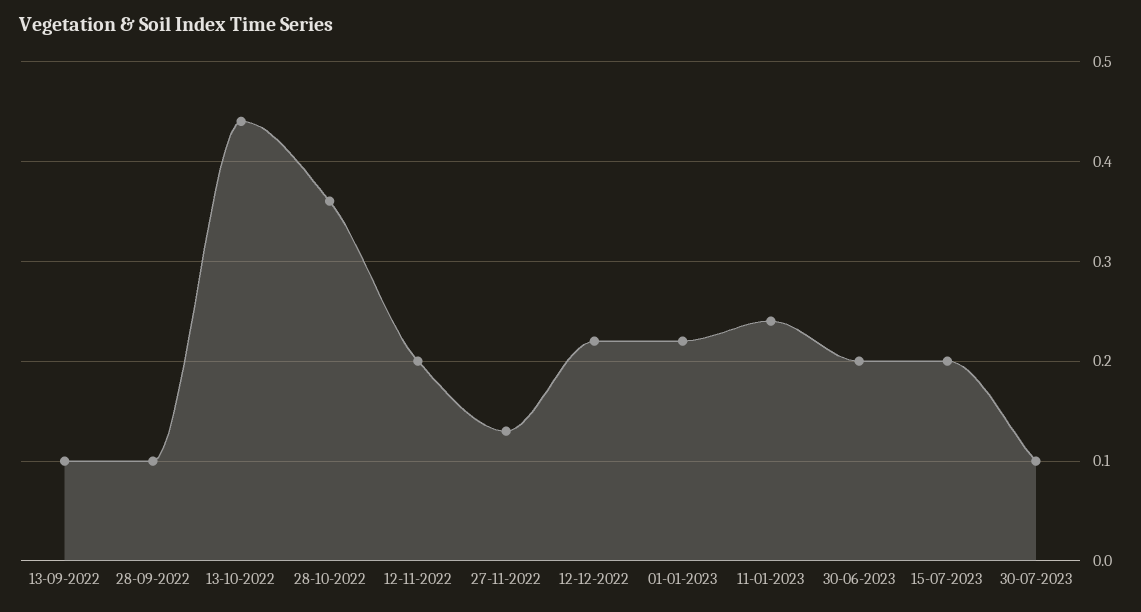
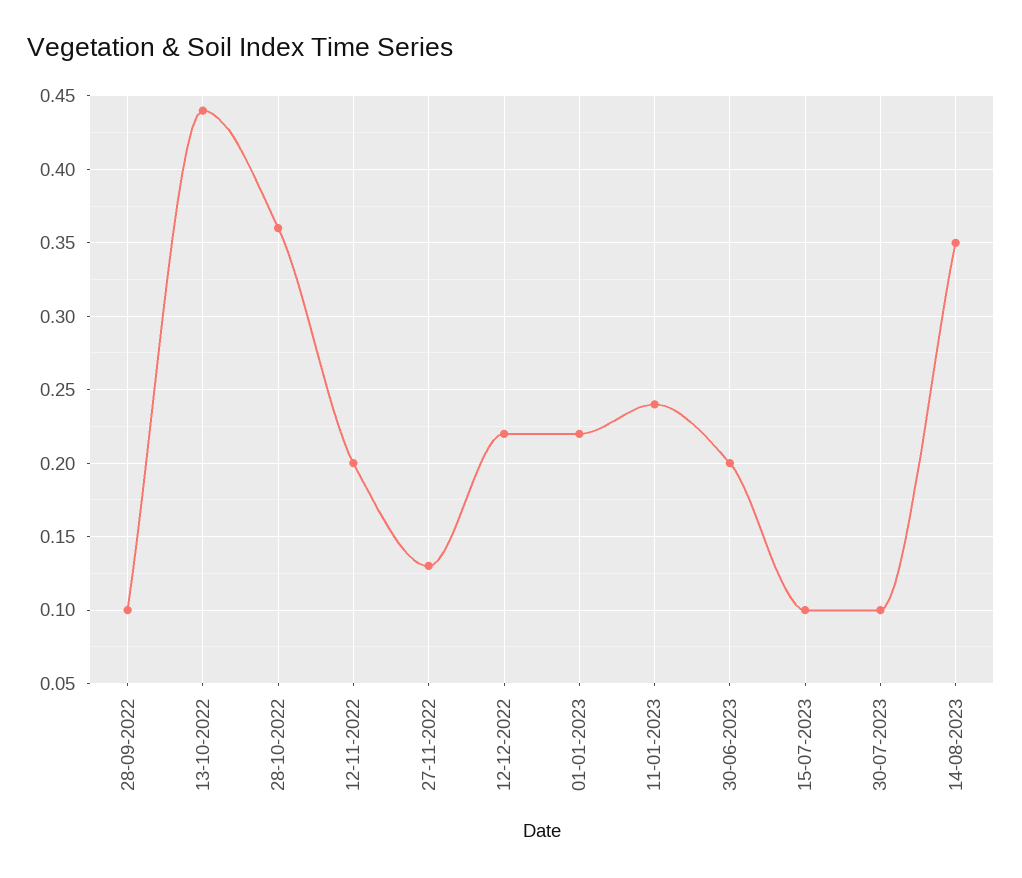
13-09-2022: 0.1 -> none
15-07-2023: 0.2 -> 0.1
14-08-2023: none -> 0.35

